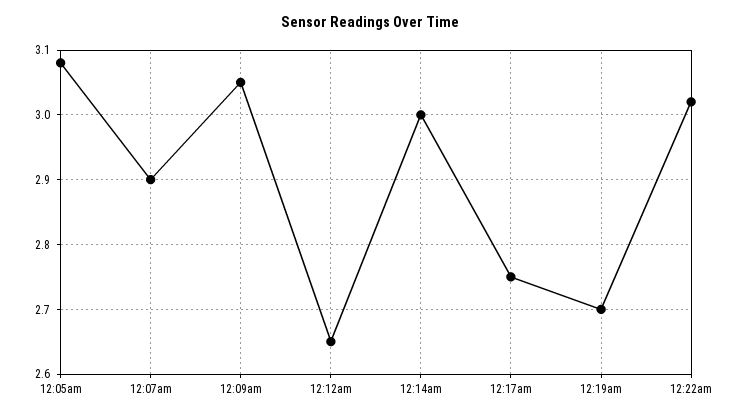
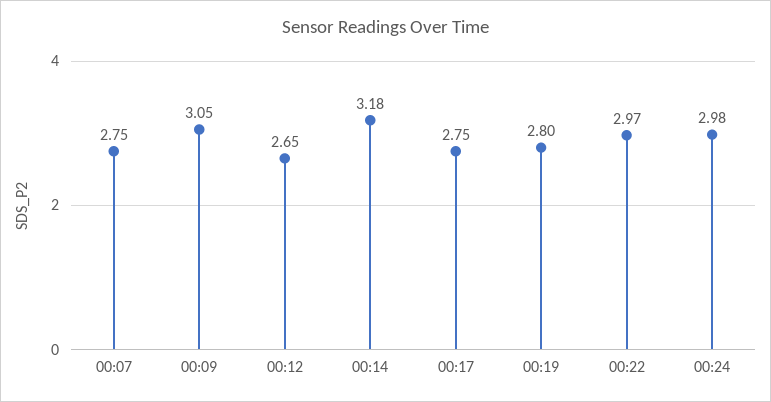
12:05am: 3.08 -> none
12:07am: 2.9 -> 2.75
12:14am: 3 -> 3.18
12:19am: 2.7 -> 2.8
12:22am: 3.02 -> 2.97
00:24: none -> 2.98

